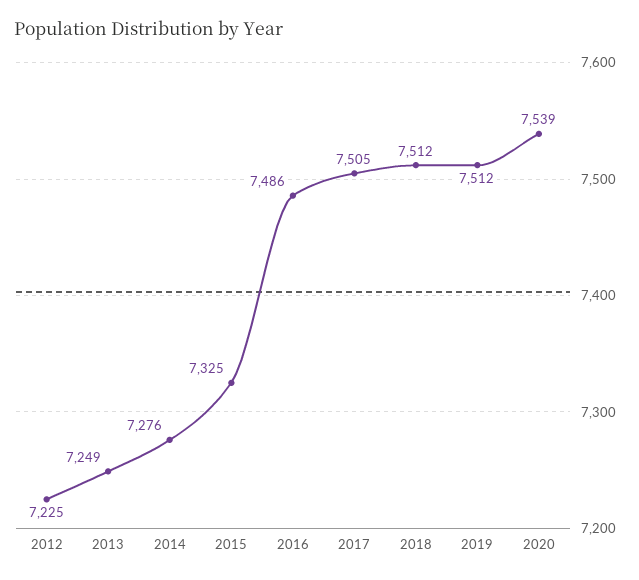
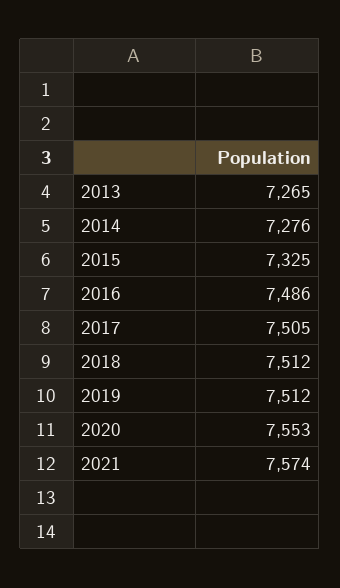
2012: 7225 -> none
2013: 7249 -> 7265
2020: 7539 -> 7553
2021: none -> 7574

